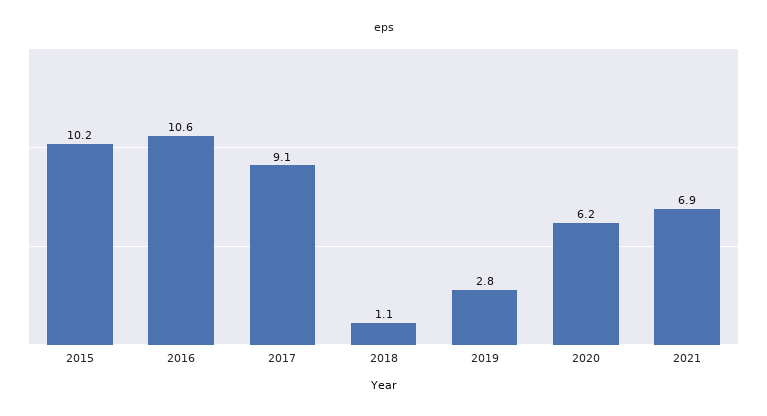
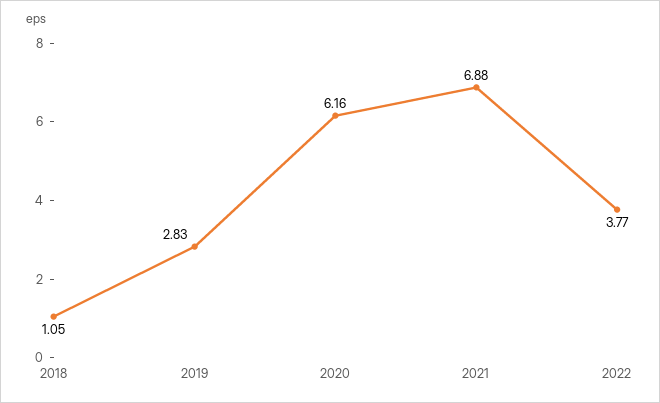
2015: 10.2 -> none
2016: 10.6 -> none
2017: 9.1 -> none
2022: none -> 3.77

